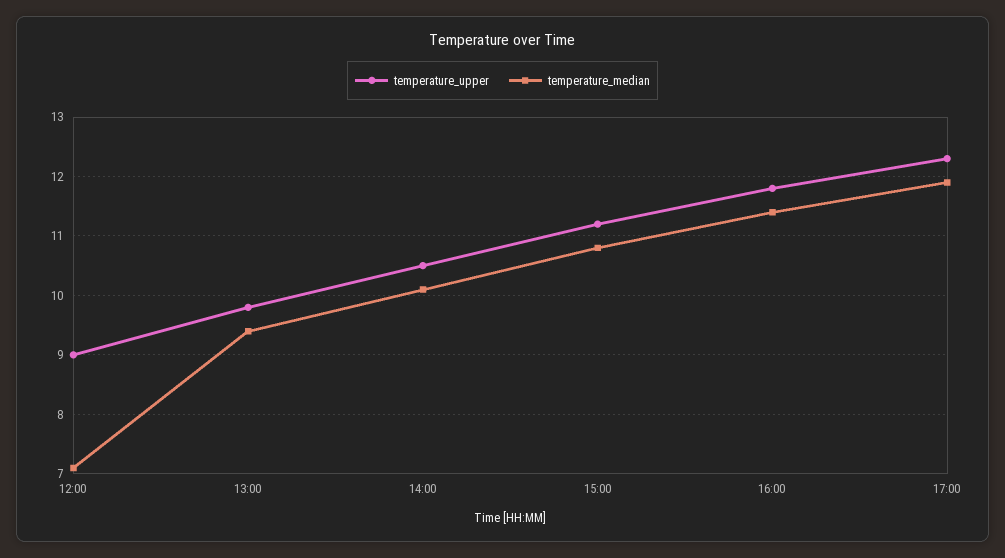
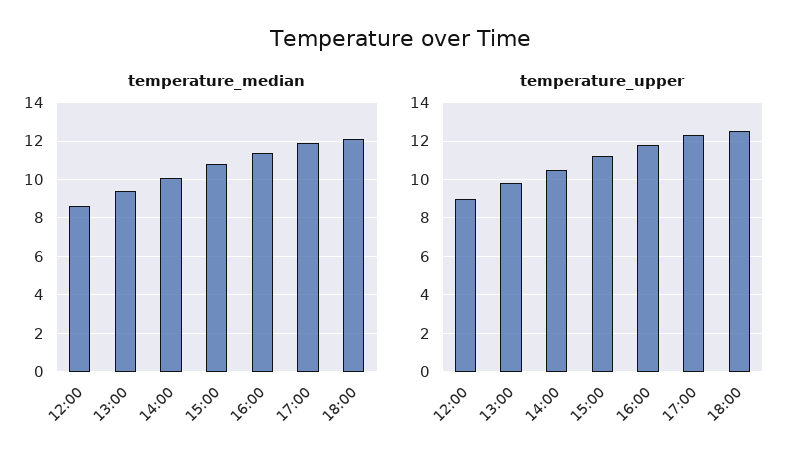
temperature_median, 12:00: 7 -> 8.5
temperature_median, 18:00: none -> 12
temperature_upper, 18:00: none -> 12.5

